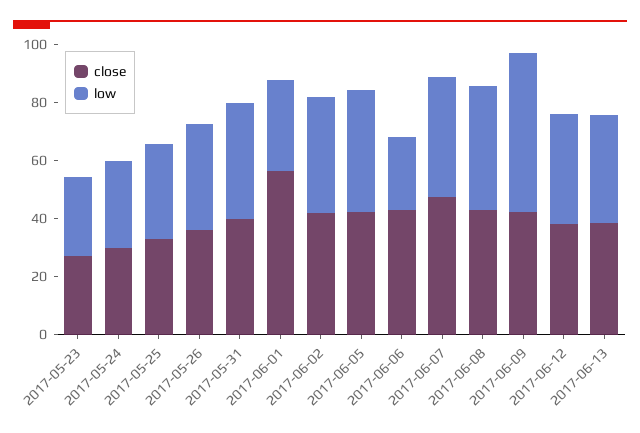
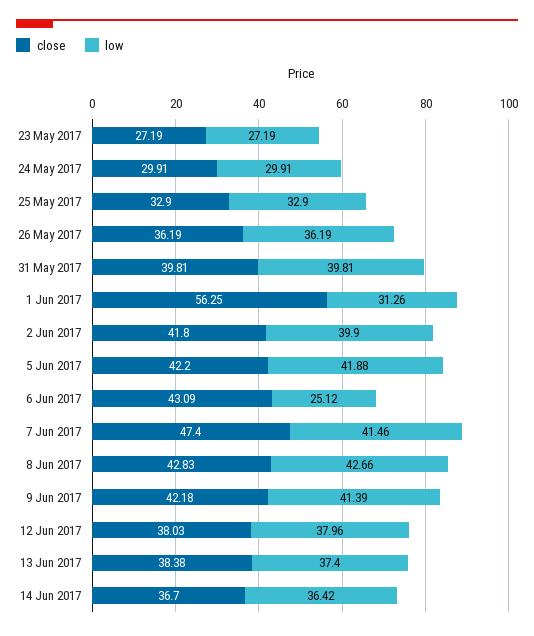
low, 2017-06-09: 55 -> 41.39
close, 14 Jun 2017: none -> 36.7
low, 14 Jun 2017: none -> 36.42

